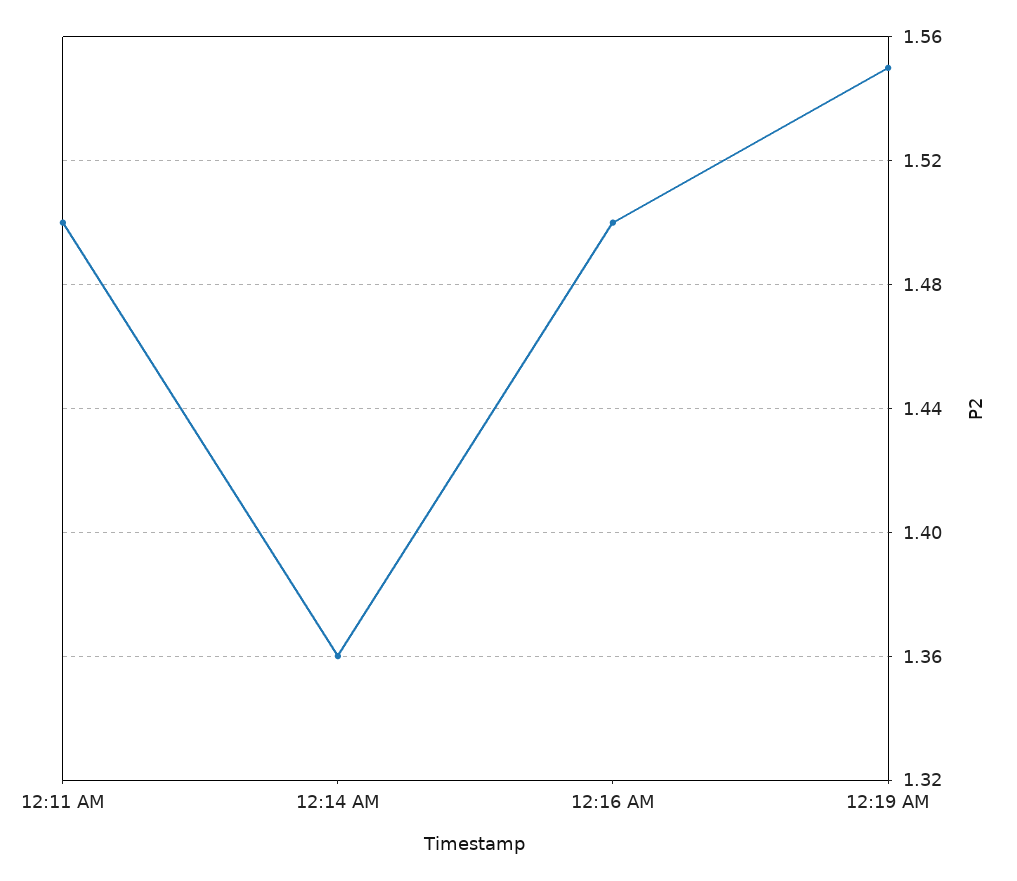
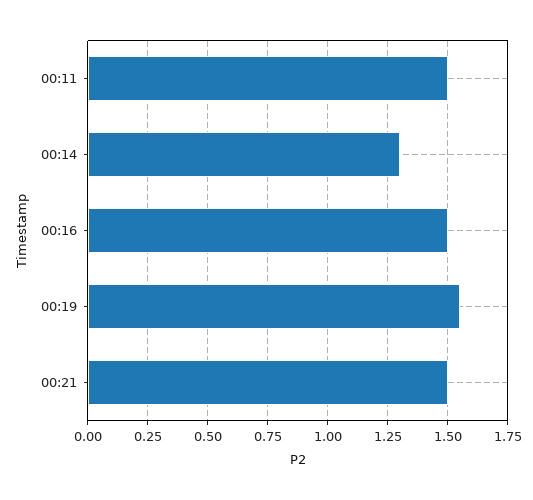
12:14 AM: 1.36 -> 1.3
00:21: none -> 1.5

